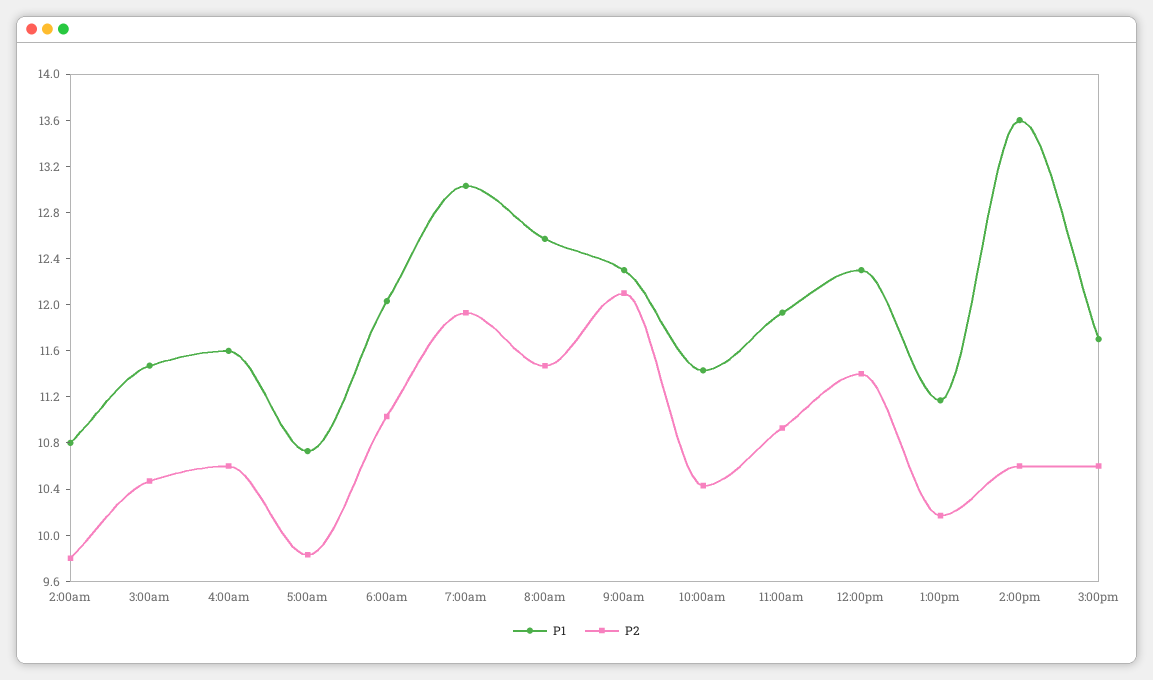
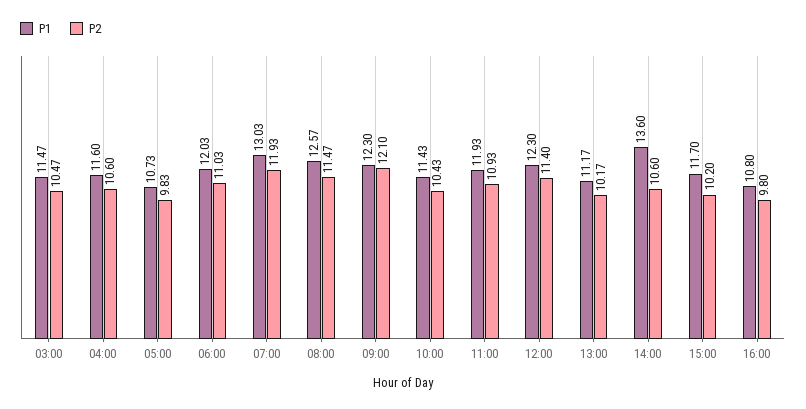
P1, 2:00am: 10.8 -> none
P2, 2:00am: 9.8 -> none
P2, 3:00pm: 10.6 -> 10.2
P1, 16:00: none -> 10.8
P2, 16:00: none -> 9.8

